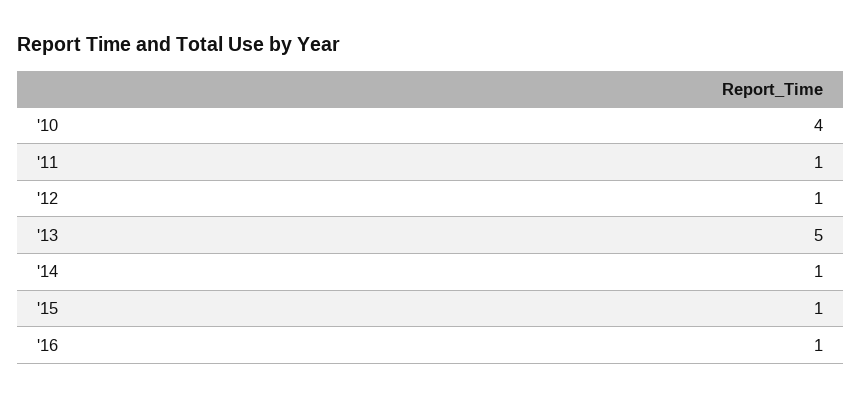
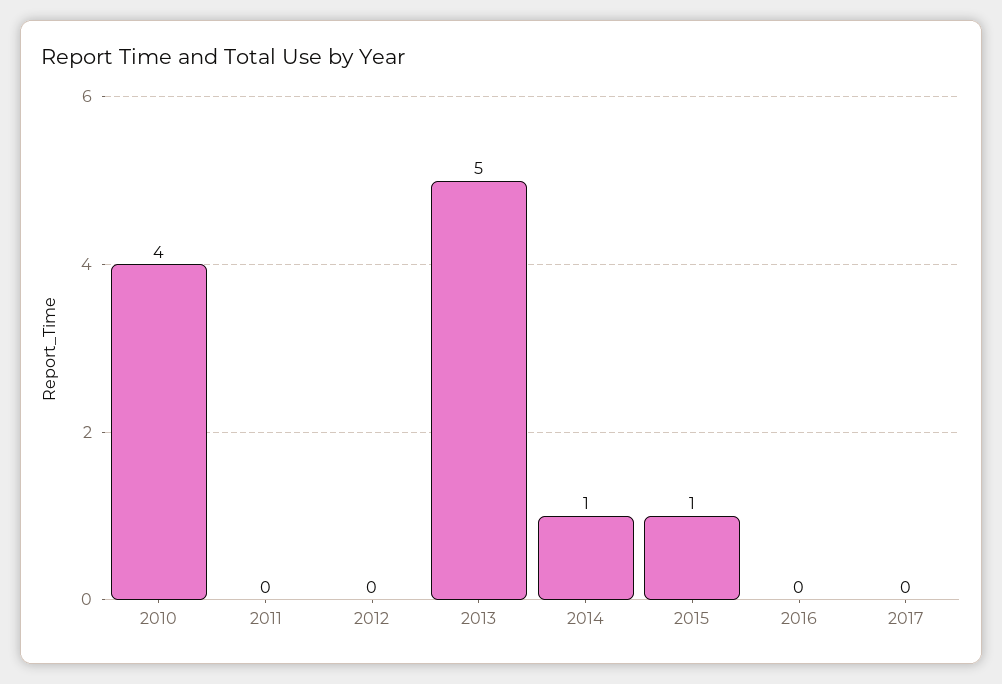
'11: 1 -> 0
'12: 1 -> 0
'16: 1 -> 0
2017: none -> 0

